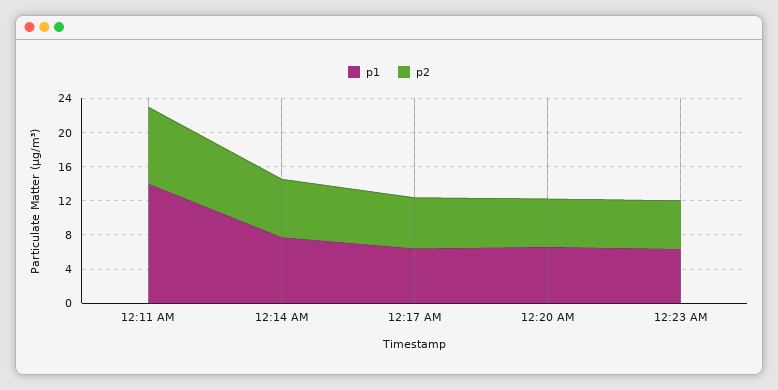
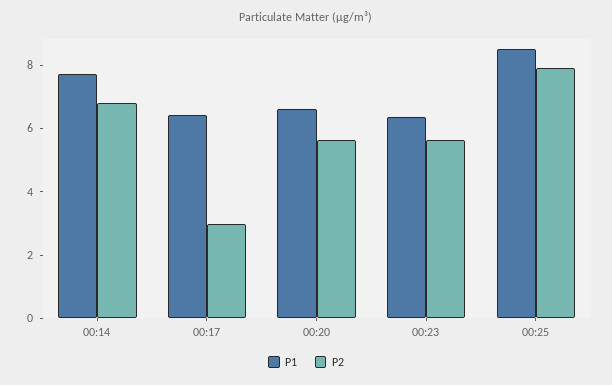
p1, 12:11 AM: 14 -> none
p2, 12:11 AM: 9 -> none
p2, 12:17 AM: 6 -> 3
p1, 00:25: none -> 8.5
p2, 00:25: none -> 8

